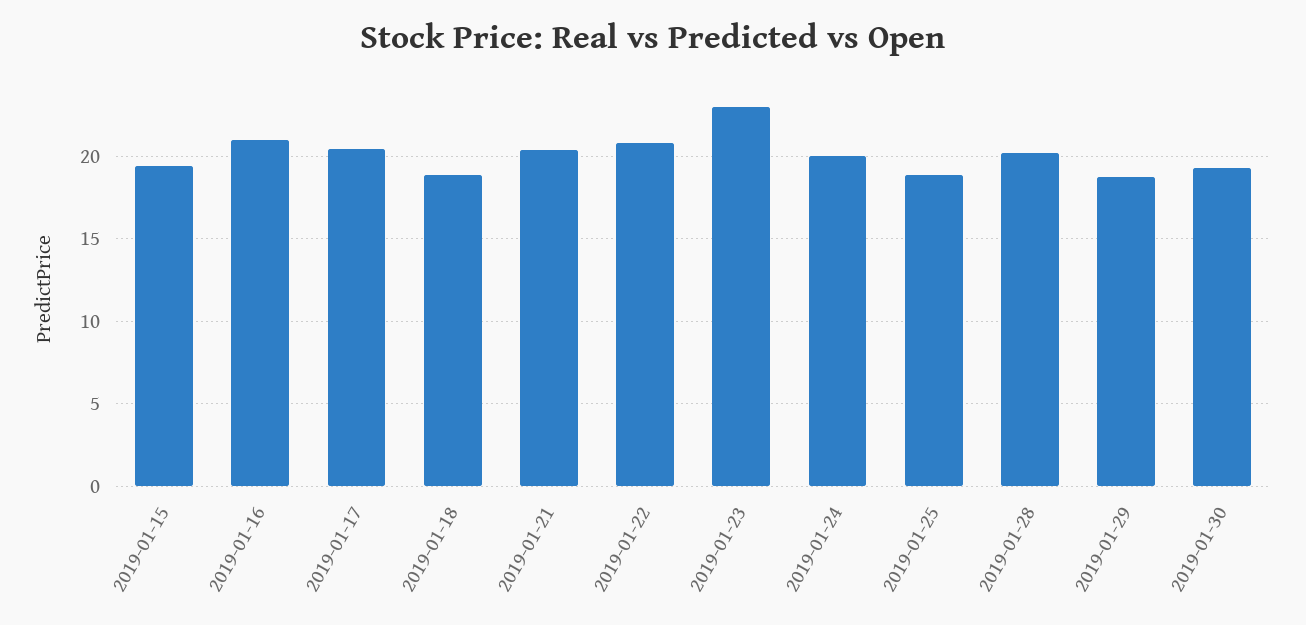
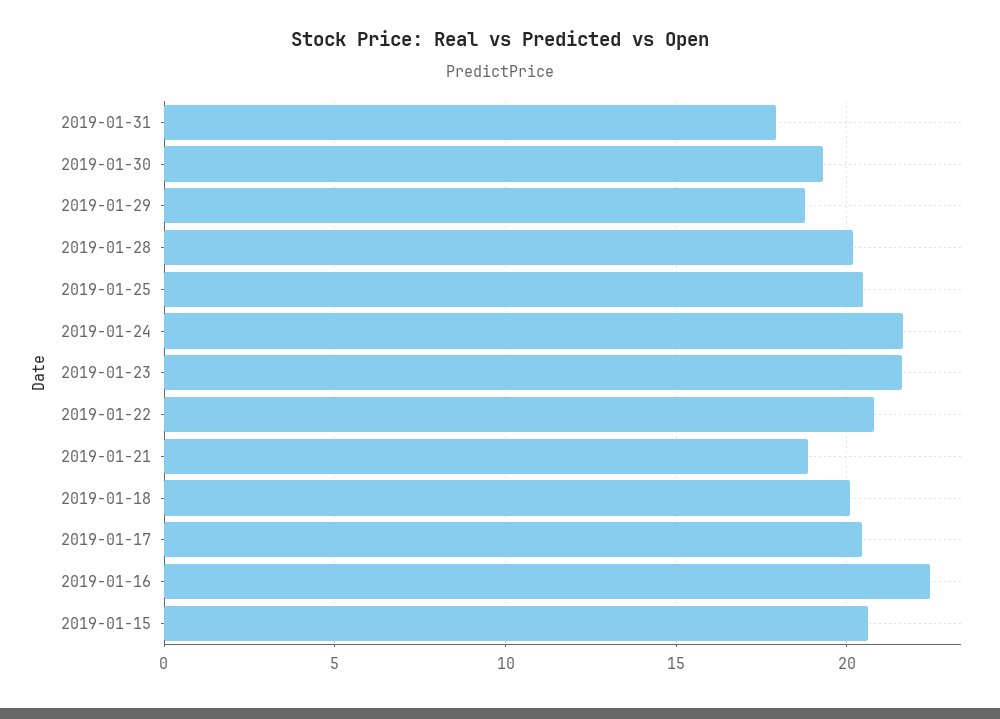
2019-01-15: 19.5 -> 20.5
2019-01-16: 21 -> 22.5
2019-01-18: 19 -> 20
2019-01-21: 20.5 -> 19
2019-01-23: 23 -> 21.5
2019-01-24: 20 -> 21.5
2019-01-25: 19 -> 20.5
2019-01-31: none -> 18

